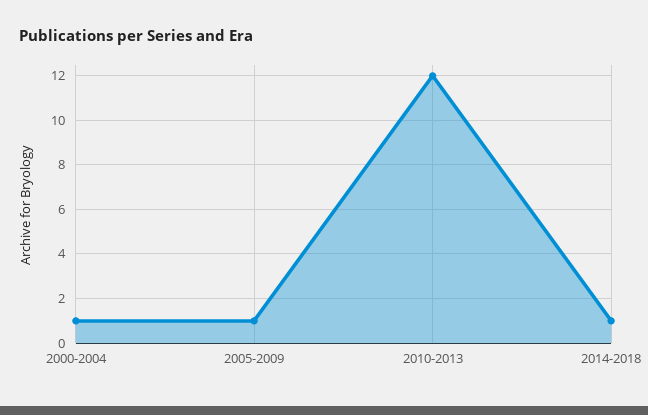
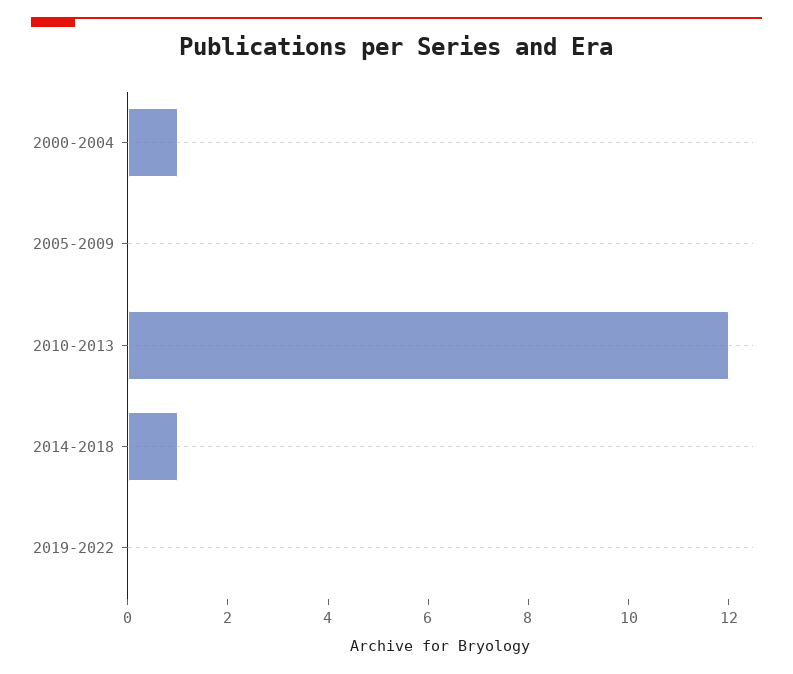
2005-2009: 1 -> 0
2019-2022: none -> 0

